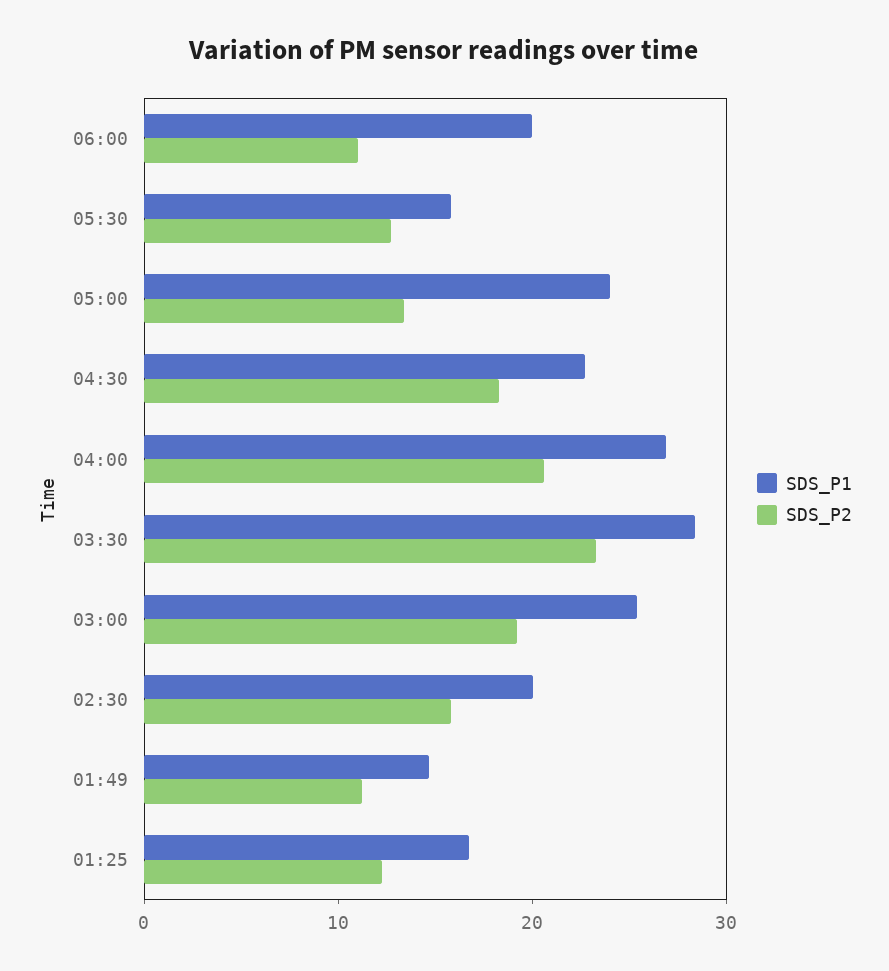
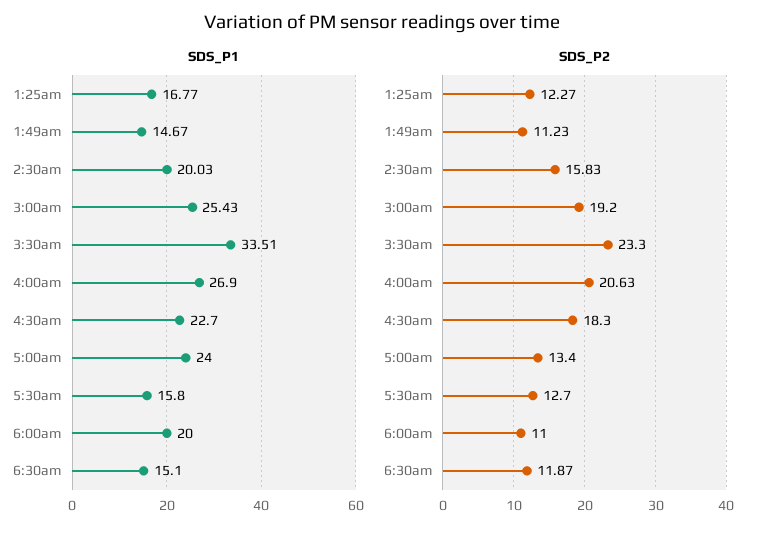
SDS_P1, 03:30: 28 -> 33.51
SDS_P1, 6:30am: none -> 15.1
SDS_P2, 6:30am: none -> 11.87

